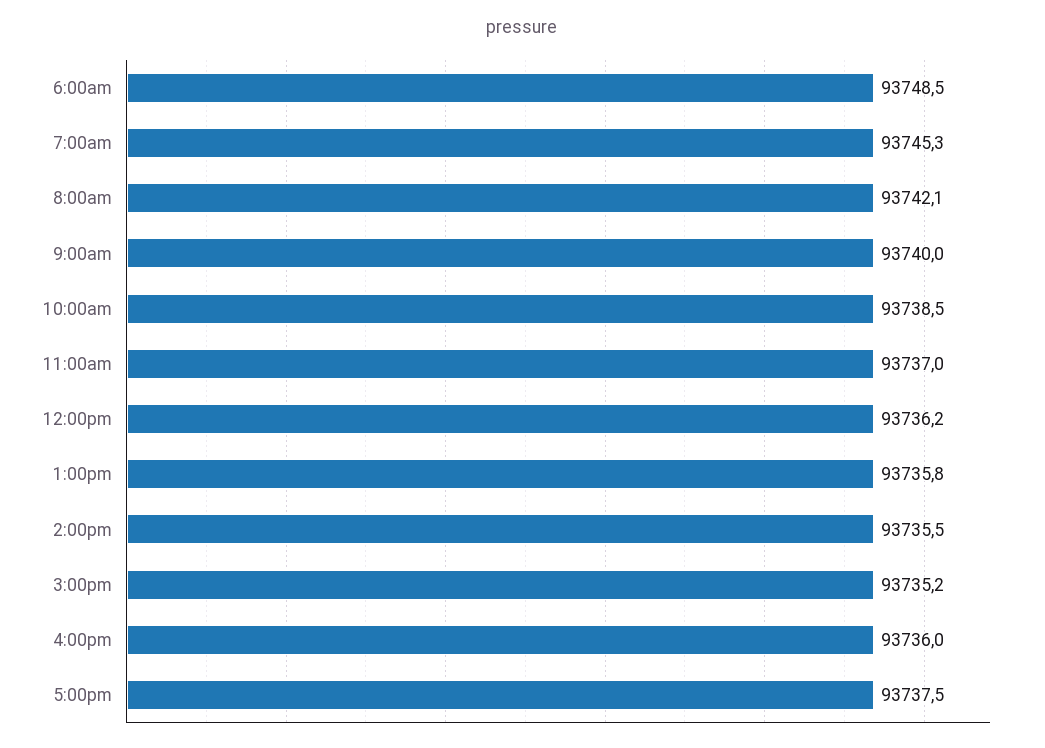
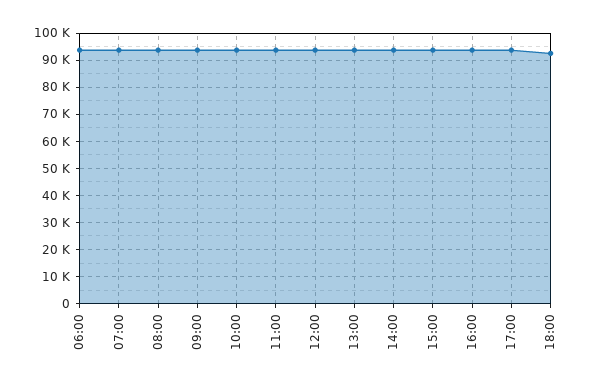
18:00: none -> 92500

